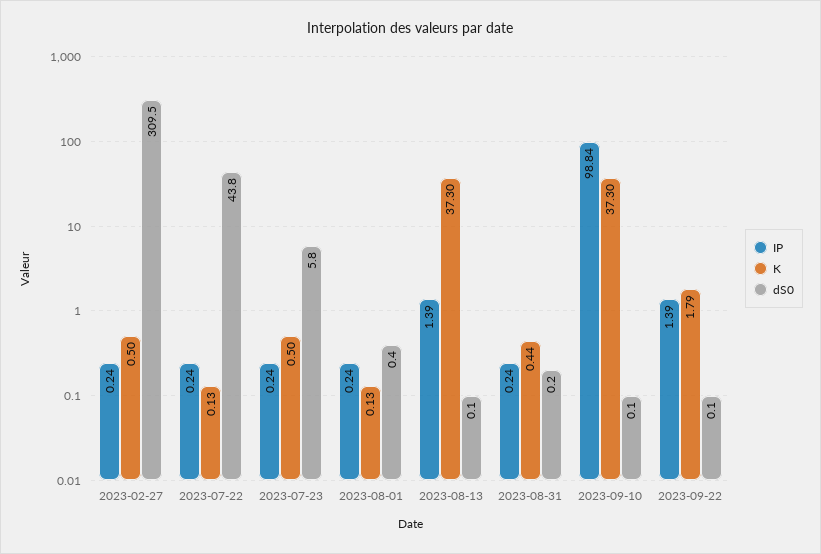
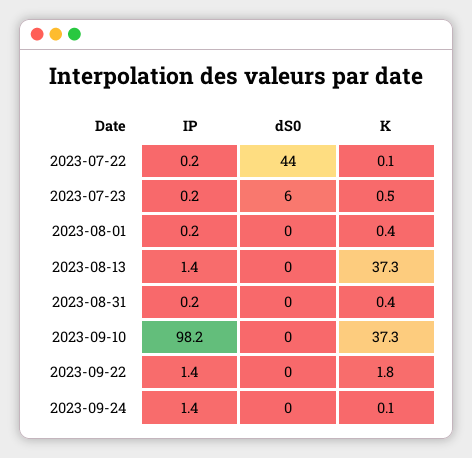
IP, 2023-02-27: 0.24 -> none
K, 2023-02-27: 0.5 -> none
dS0, 2023-02-27: 309.5 -> none
K, 2023-08-01: 0.13 -> 0.4
IP, 2023-09-10: 98.84 -> 98.2
IP, 2023-09-24: none -> 1.4
dS0, 2023-09-24: none -> 0
K, 2023-09-24: none -> 0.1

